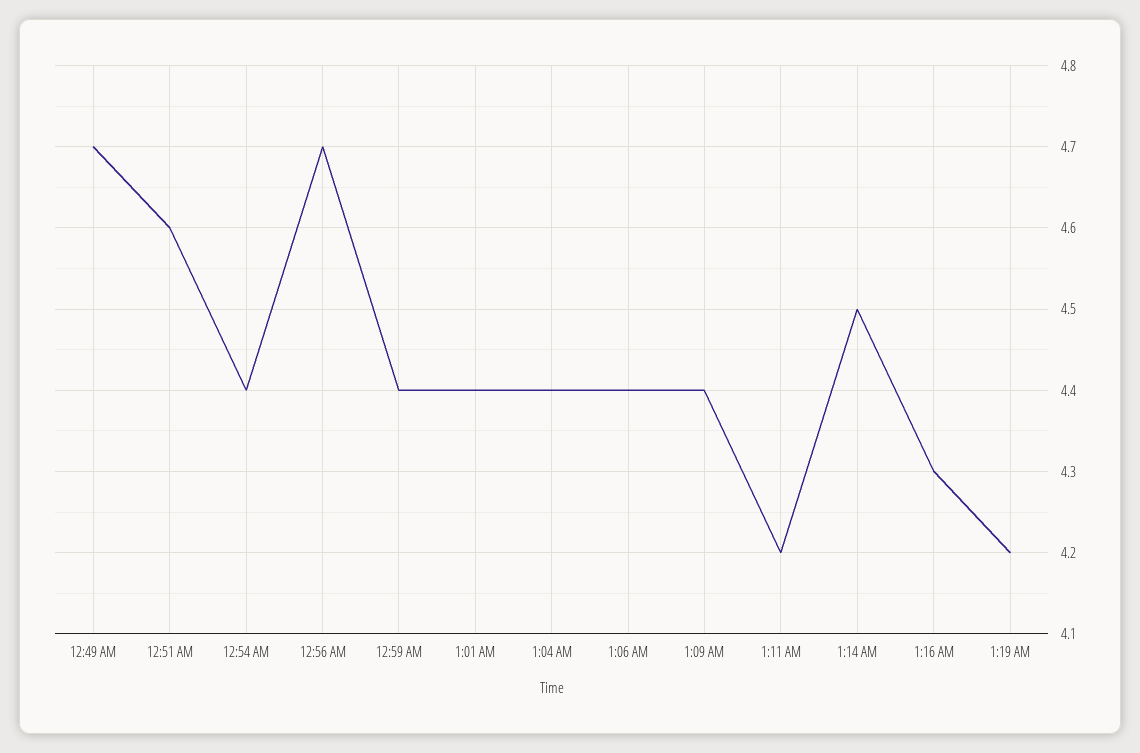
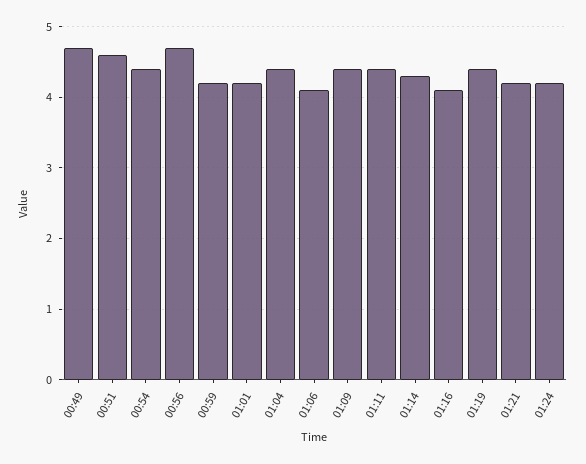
12:59 AM: 4.4 -> 4.2
1:01 AM: 4.4 -> 4.2
1:06 AM: 4.4 -> 4.1
1:11 AM: 4.2 -> 4.4
1:14 AM: 4.5 -> 4.3
1:16 AM: 4.3 -> 4.1
1:19 AM: 4.2 -> 4.4
01:21: none -> 4.2
01:24: none -> 4.2

